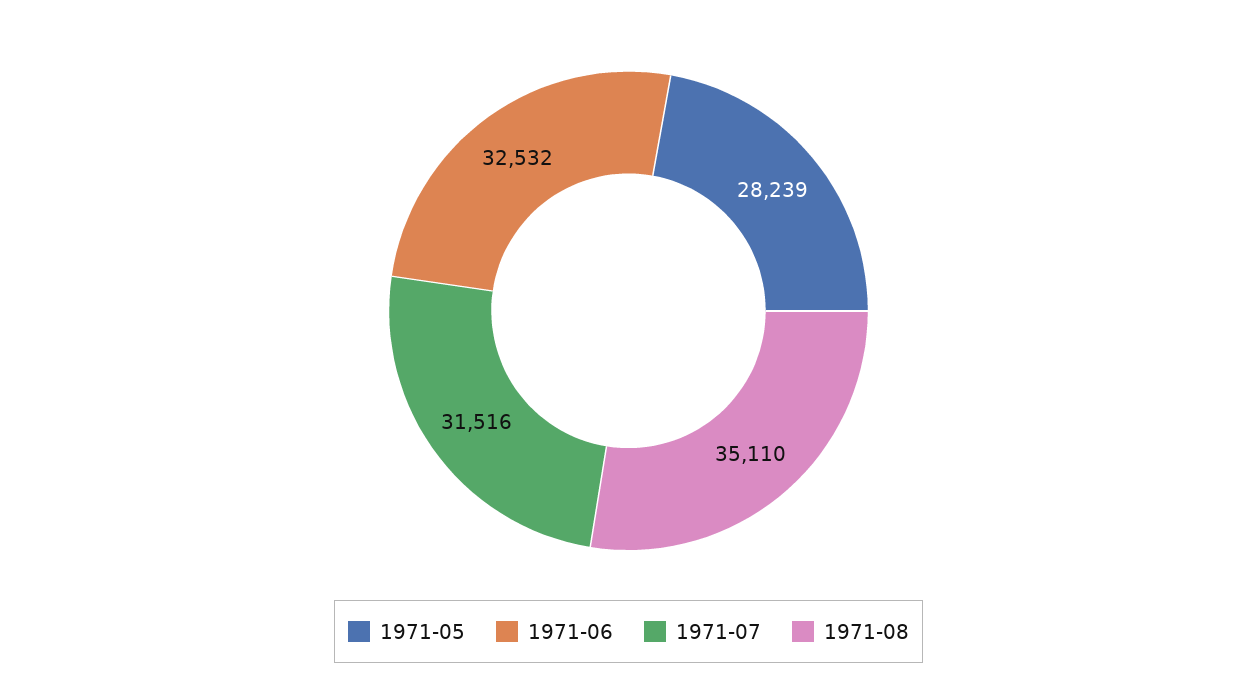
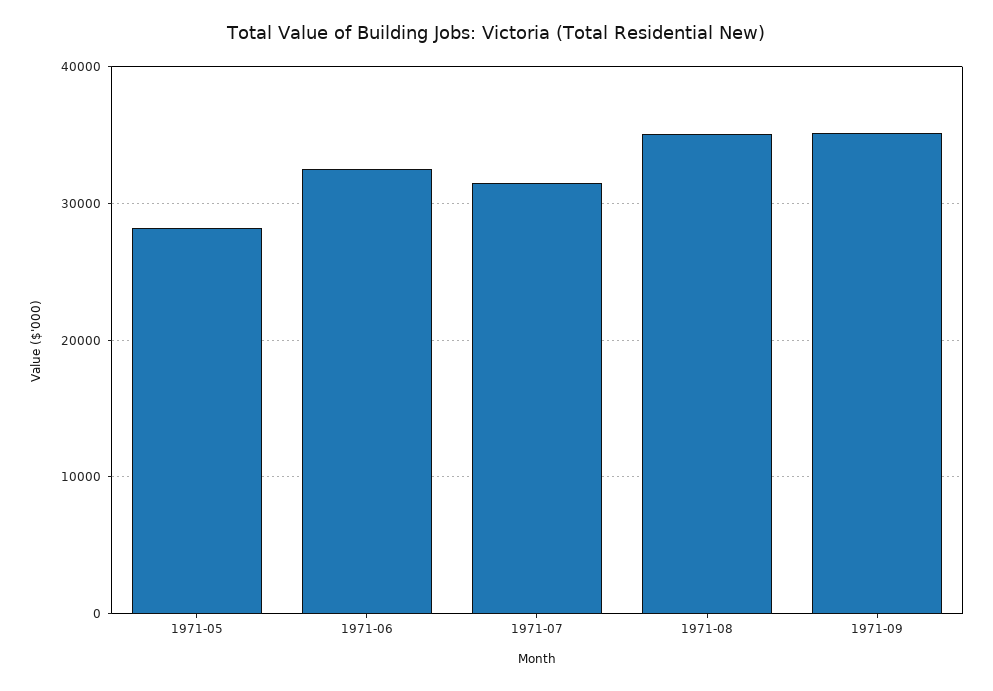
1971-09: none -> 35000

